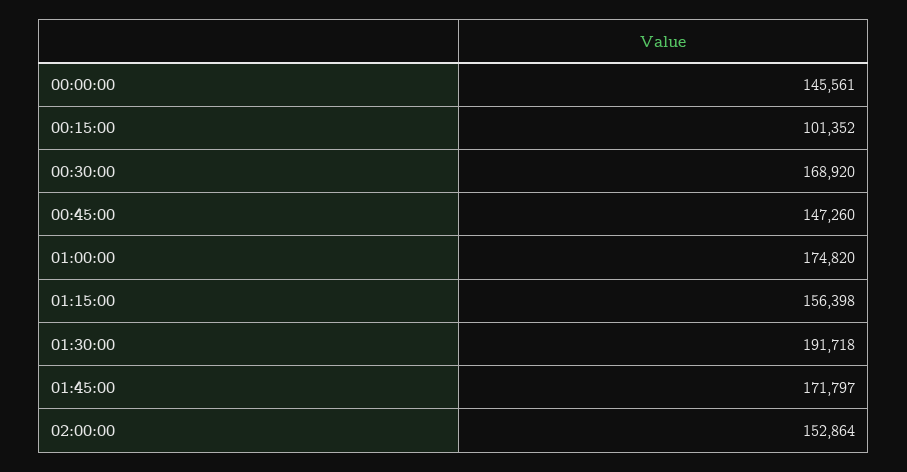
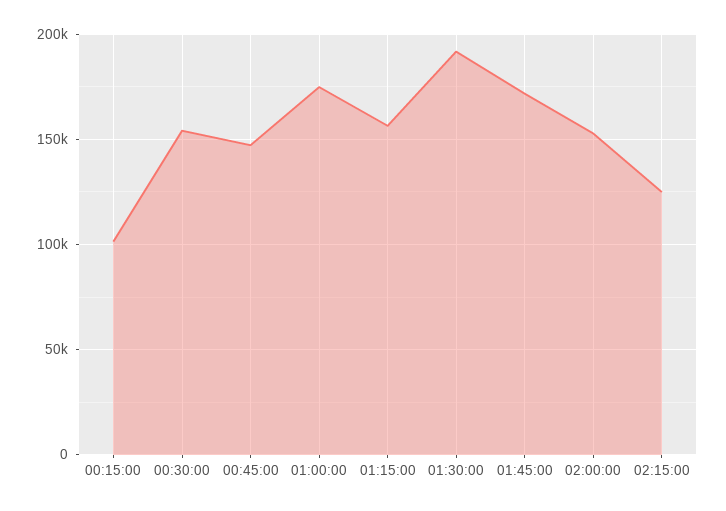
00:00:00: 145561 -> none
00:30:00: 168920 -> 155000
02:15:00: none -> 125000

